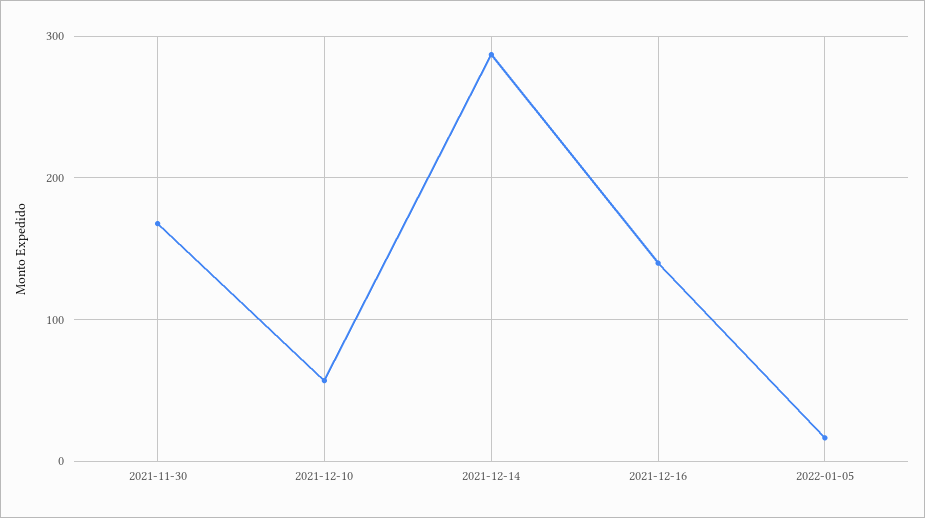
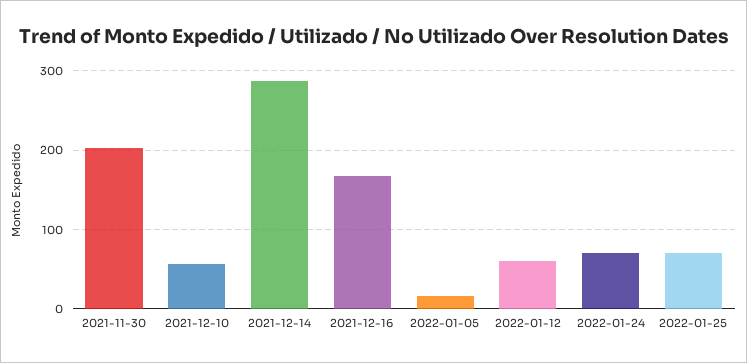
2021-11-30: 170 -> 200
2021-12-16: 140 -> 170
2022-01-12: none -> 60
2022-01-24: none -> 70
2022-01-25: none -> 70

